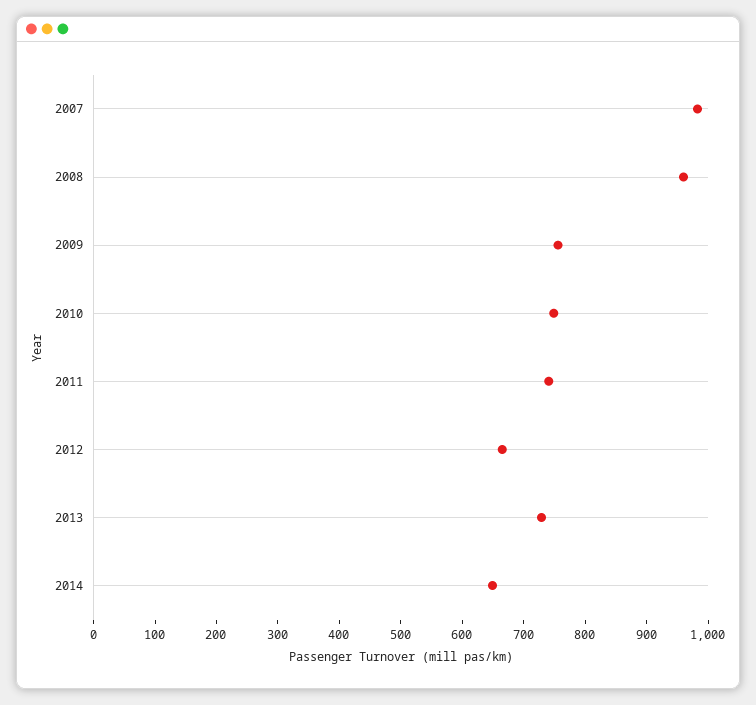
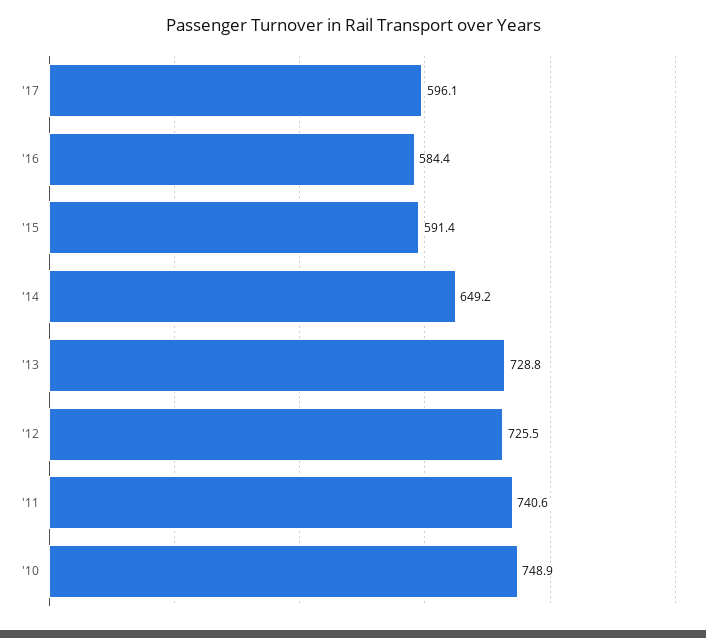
2007: 980 -> none
2008: 960 -> none
2009: 760 -> none
2012: 660 -> 725.5
'17: none -> 596.1
'16: none -> 584.4
'15: none -> 591.4

